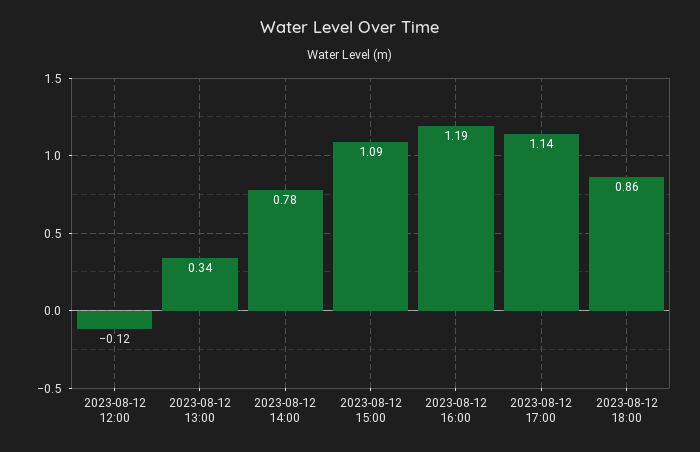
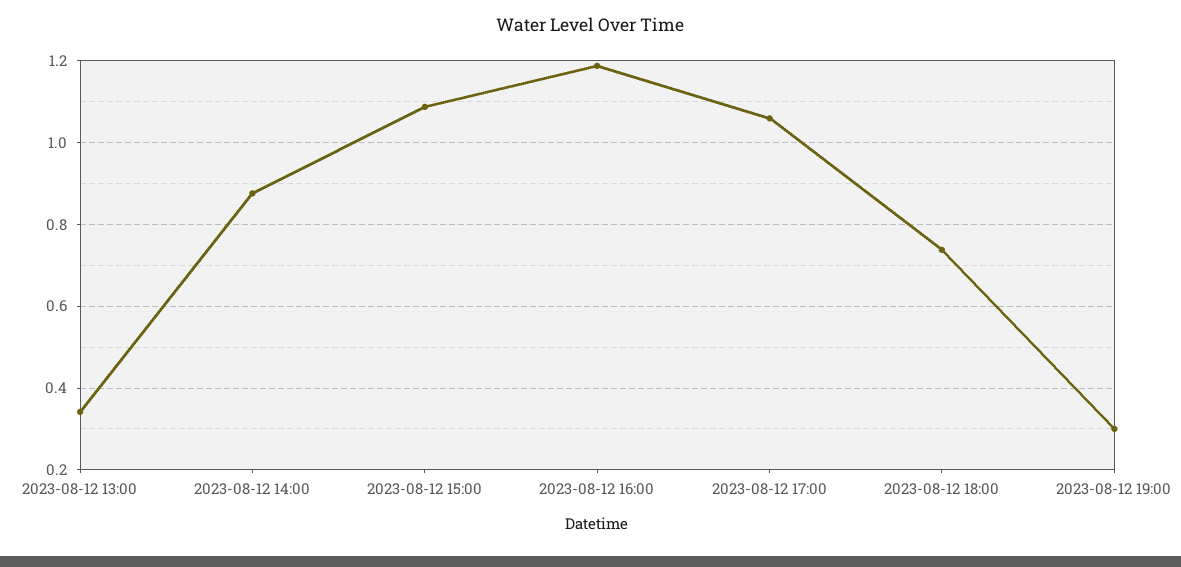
2023-08-12 12:00: -0.12 -> none
2023-08-12 14:00: 0.78 -> 0.88
2023-08-12 17:00: 1.14 -> 1.06
2023-08-12 18:00: 0.86 -> 0.74
2023-08-12 19:00: none -> 0.3

